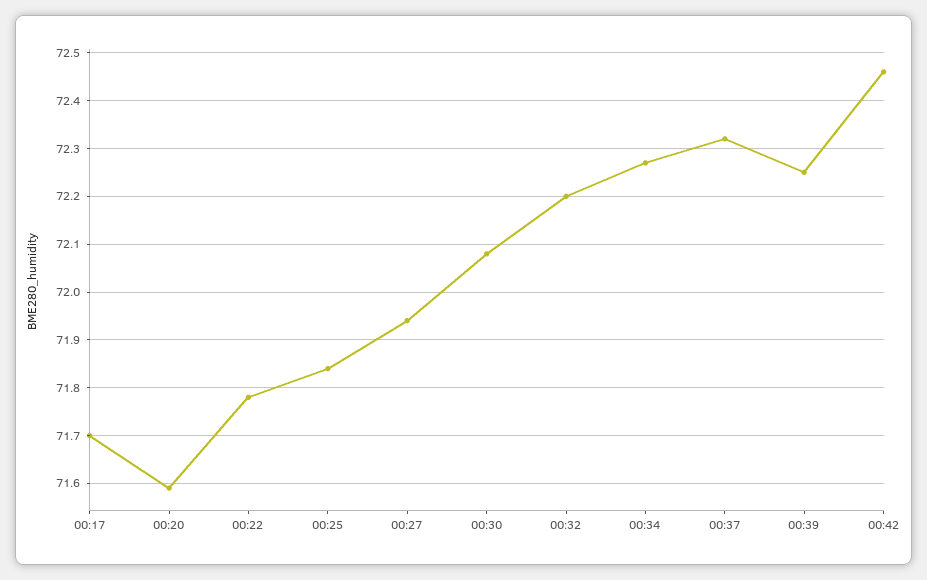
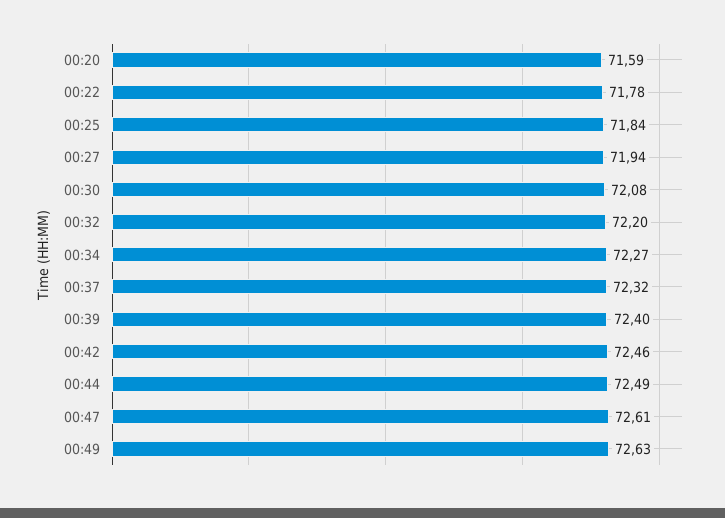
00:17: 71.7 -> none
00:39: 72.25 -> 72.4
00:44: none -> 72.49
00:47: none -> 72.61
00:49: none -> 72.63

